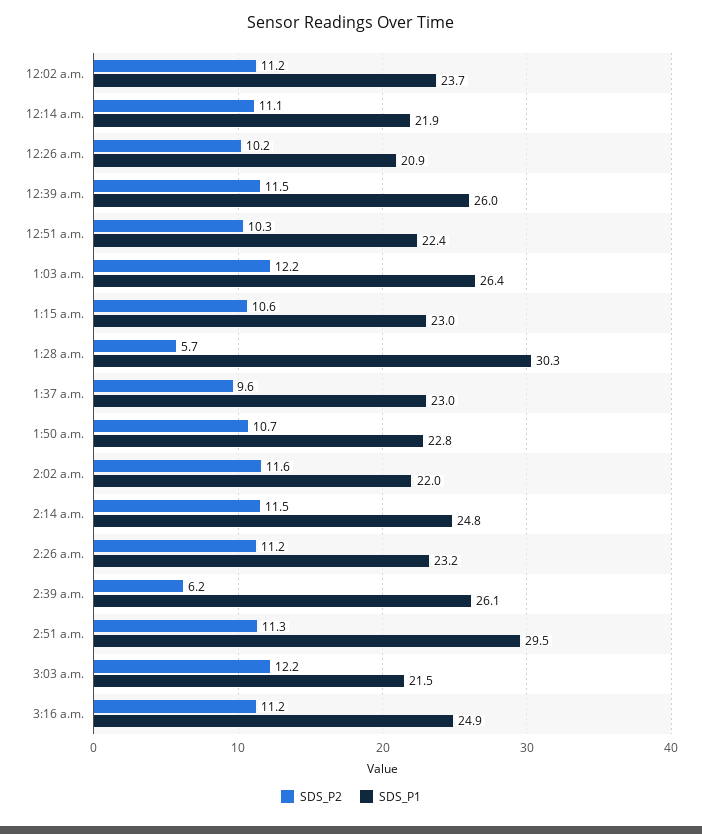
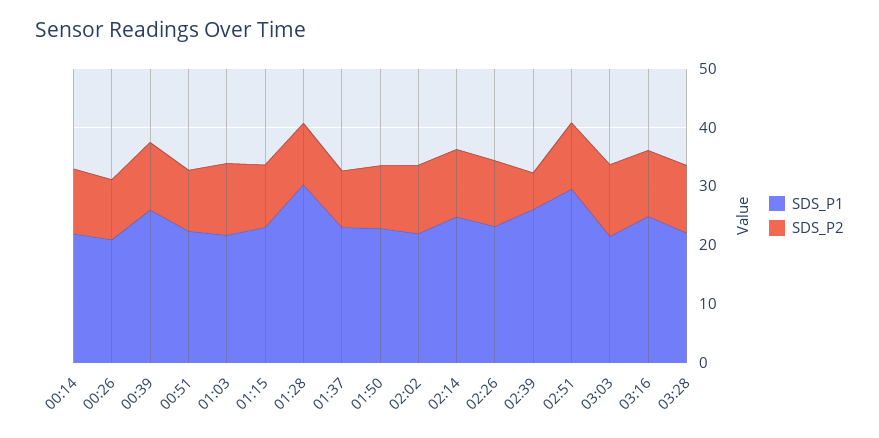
SDS_P2, 12:02 a.m.: 11.2 -> none
SDS_P1, 12:02 a.m.: 23.7 -> none
SDS_P1, 1:03 a.m.: 26.4 -> 22
SDS_P2, 1:28 a.m.: 5.7 -> 10
SDS_P1, 03:28: none -> 22
SDS_P2, 03:28: none -> 12

